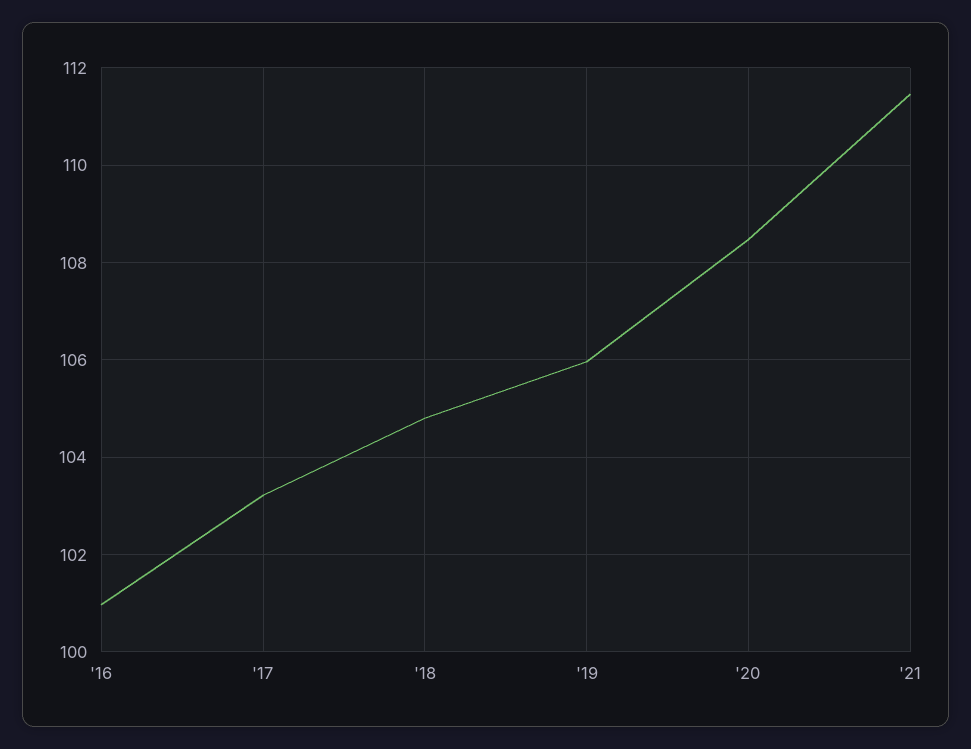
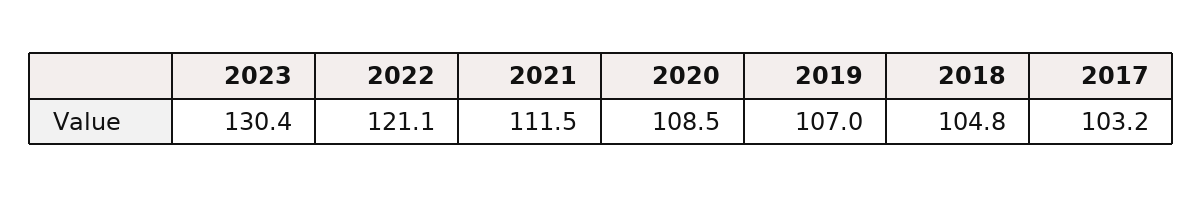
'16: 101 -> none
'19: 106 -> 107
2023: none -> 130.4
2022: none -> 121.1

